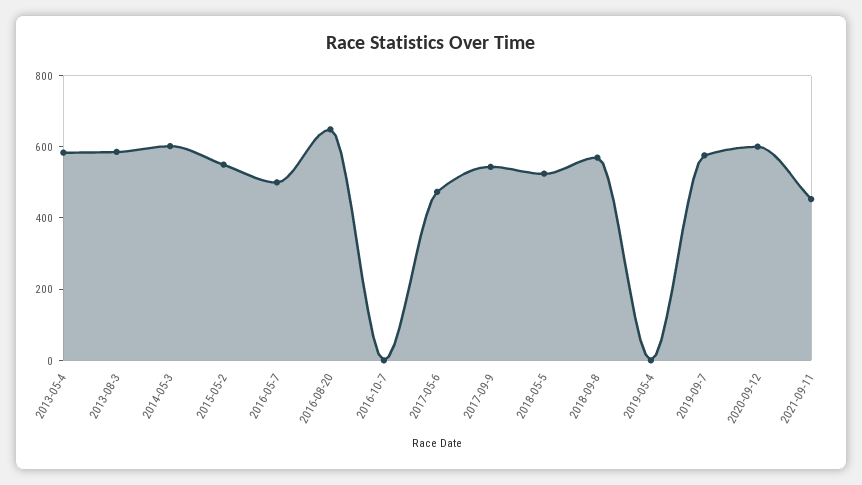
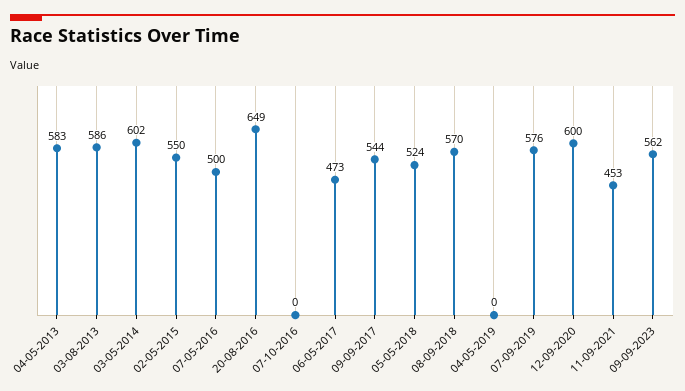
09-09-2023: none -> 562

